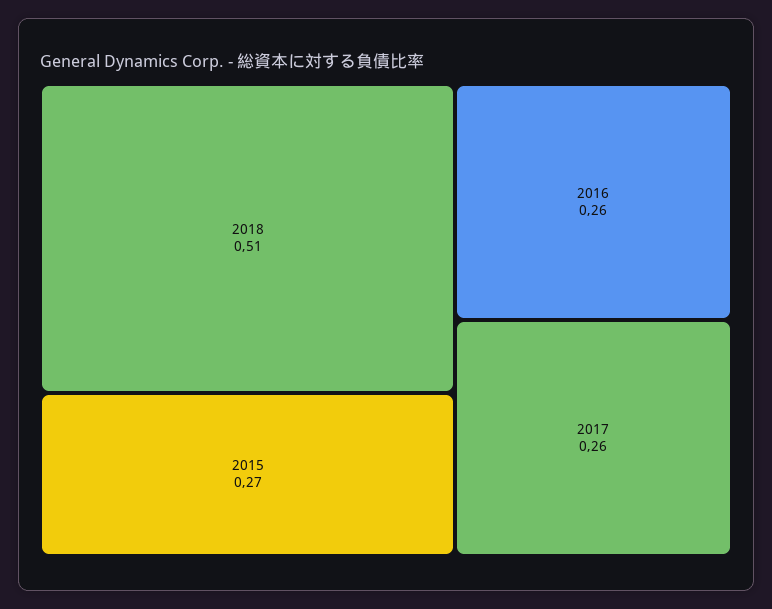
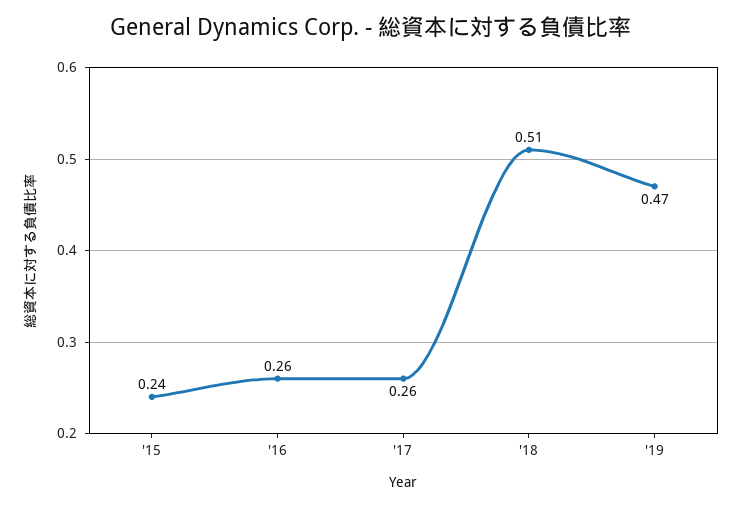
2015: 0.27 -> 0.24
'19: none -> 0.47

